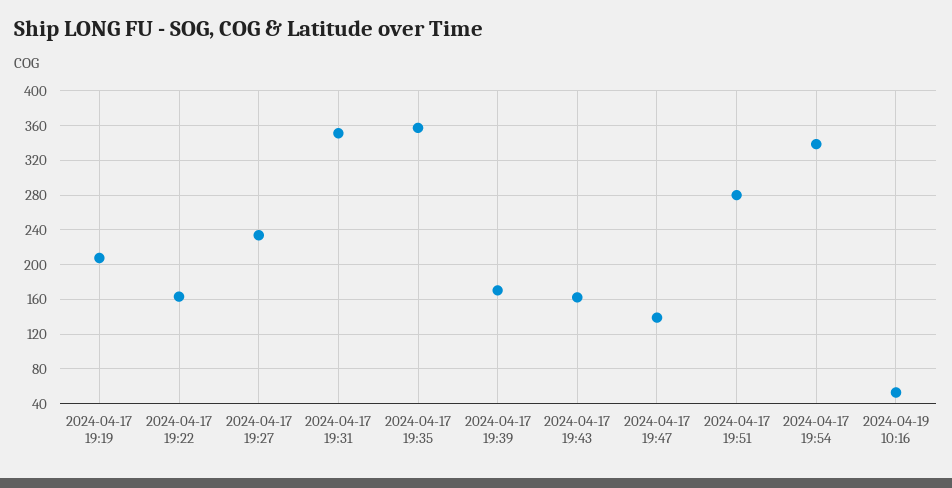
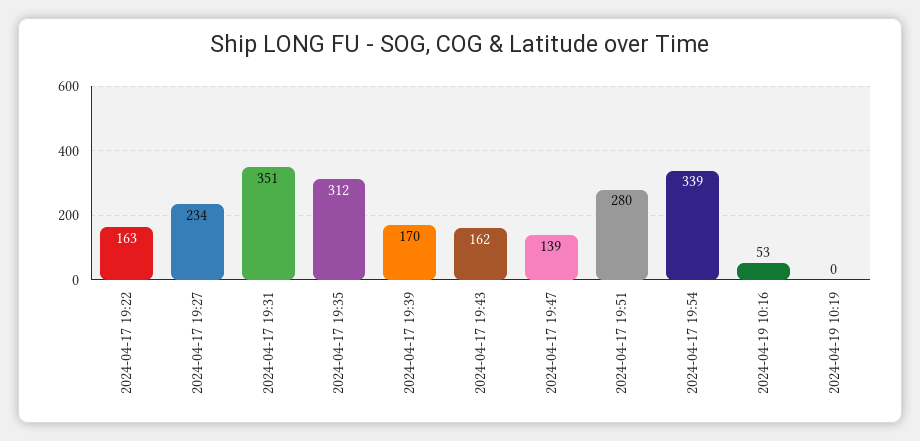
2024-04-17 19:19: 210 -> none
2024-04-17 19:35: 360 -> 312
2024-04-19 10:19: none -> 0

